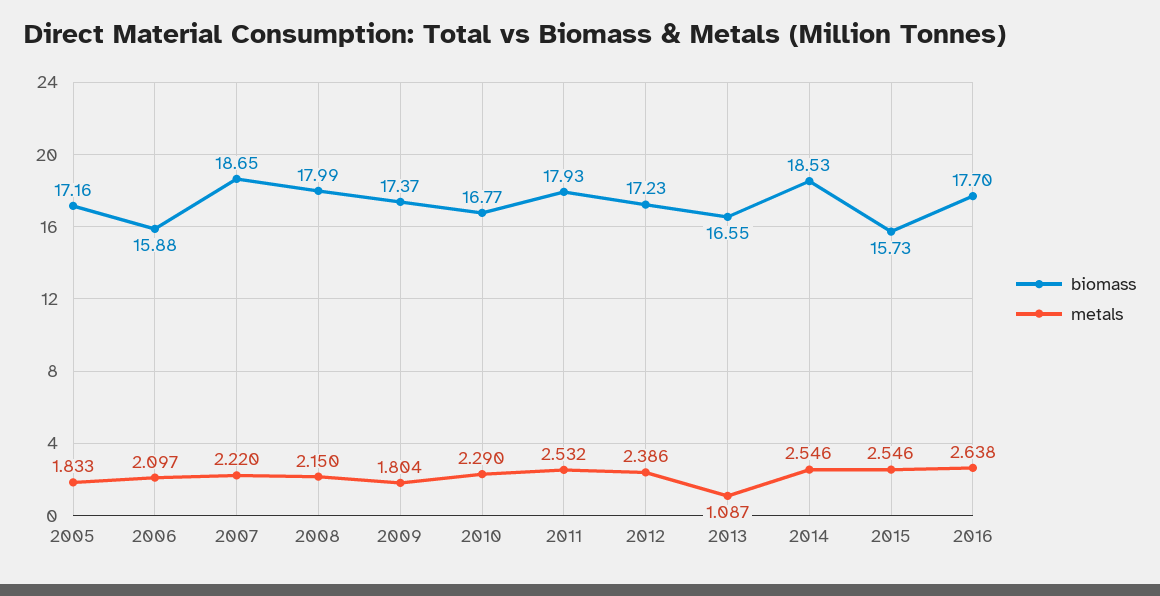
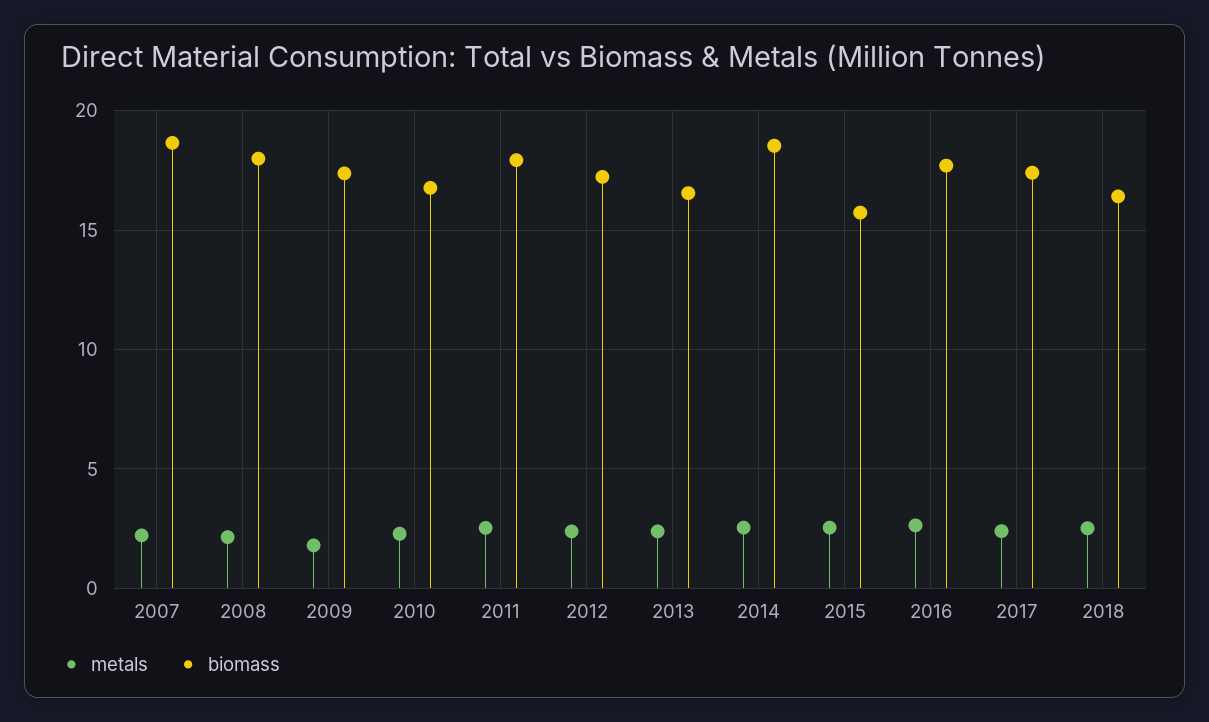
biomass, 2005: 17.16 -> none
metals, 2005: 1.833 -> none
biomass, 2006: 15.88 -> none
metals, 2006: 2.097 -> none
metals, 2013: 1.087 -> 2.5
metals, 2017: none -> 2.5
biomass, 2017: none -> 17.5
metals, 2018: none -> 2.5
biomass, 2018: none -> 16.5

